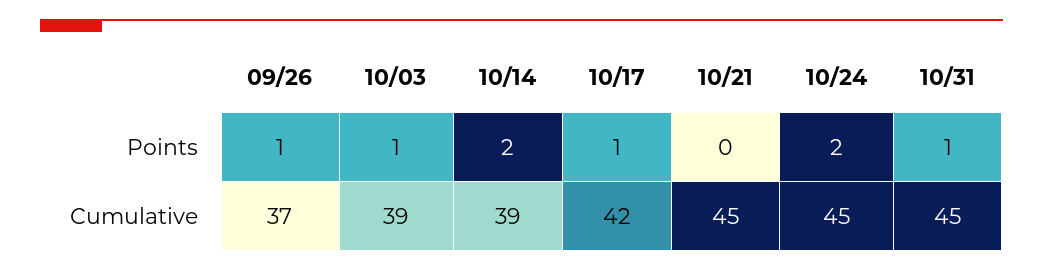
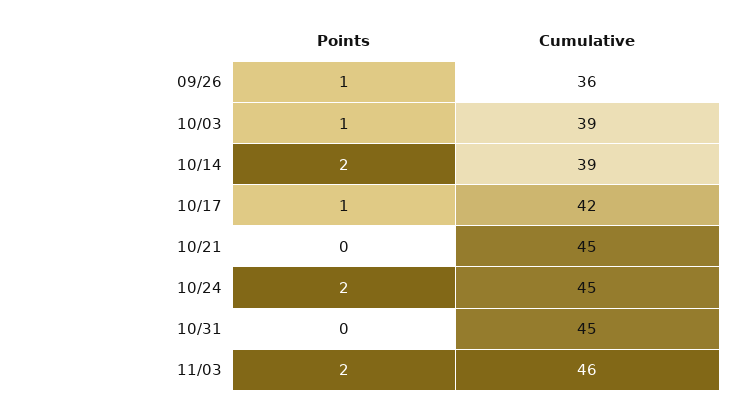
10/31, Points: 1 -> 0
09/26, Cumulative: 37 -> 36
11/03, Points: none -> 2
11/03, Cumulative: none -> 46

